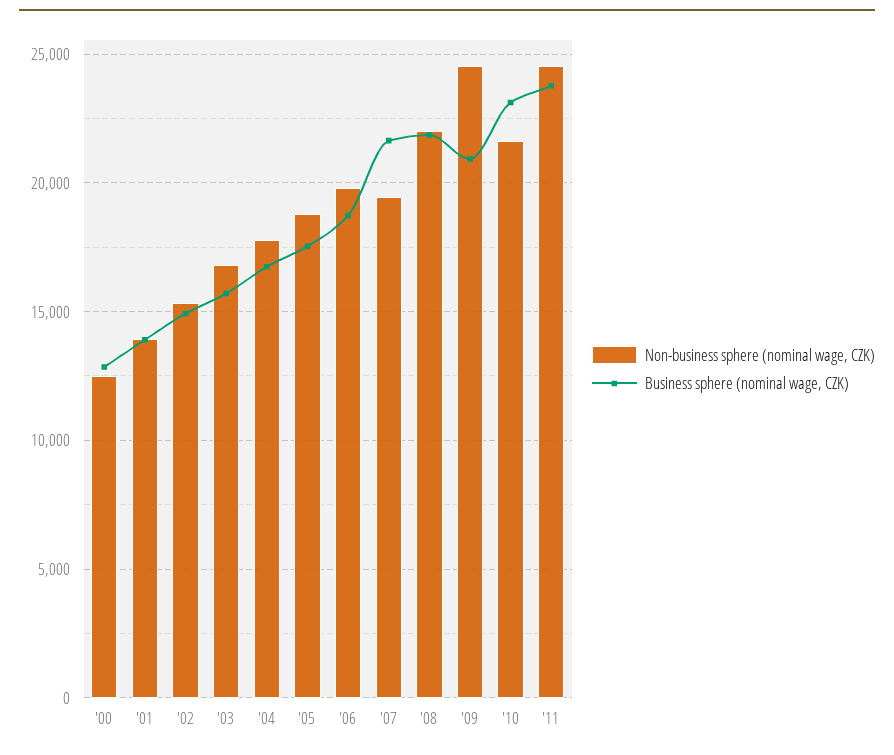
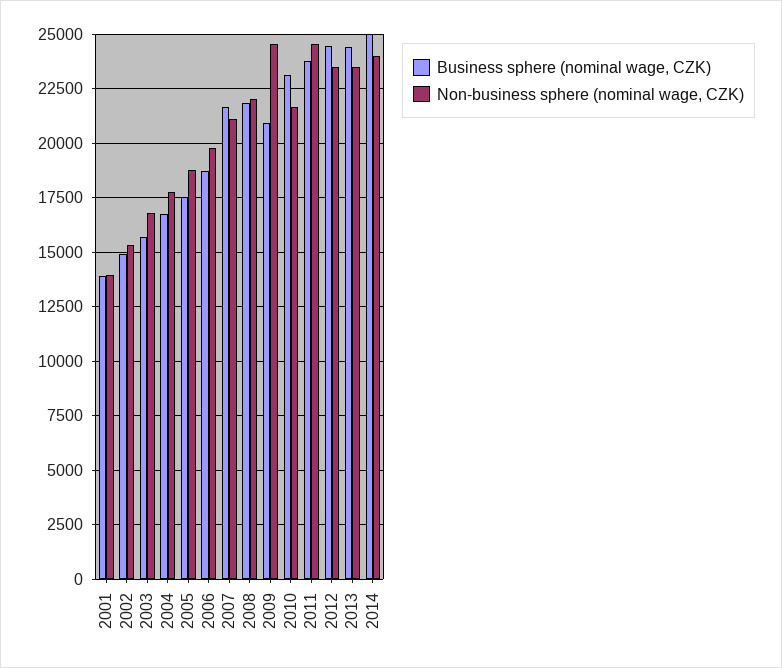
Non-business sphere (nominal wage, CZK), '00: 12500 -> none
Business sphere (nominal wage, CZK), '00: 13000 -> none
Non-business sphere (nominal wage, CZK), '07: 19500 -> 21000
Business sphere (nominal wage, CZK), 2012: none -> 24500
Non-business sphere (nominal wage, CZK), 2012: none -> 23500
Business sphere (nominal wage, CZK), 2013: none -> 24500
Non-business sphere (nominal wage, CZK), 2013: none -> 23500
Business sphere (nominal wage, CZK), 2014: none -> 25000
Non-business sphere (nominal wage, CZK), 2014: none -> 24000

